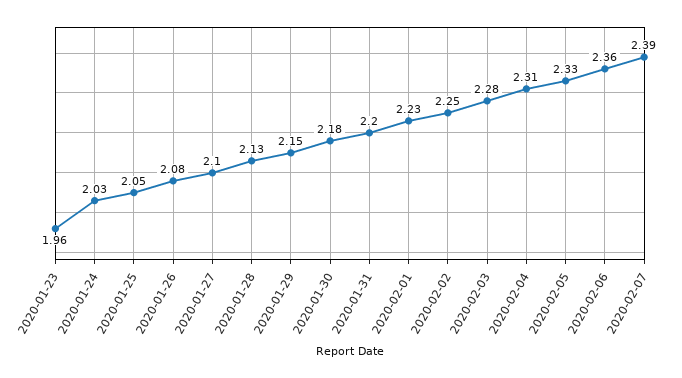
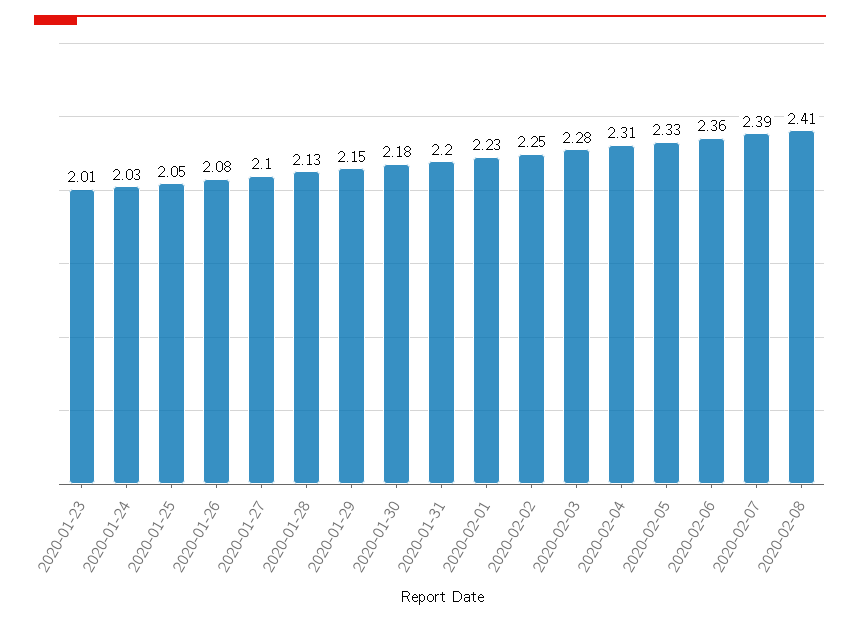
2020-01-23: 1.96 -> 2.01
2020-02-08: none -> 2.41

